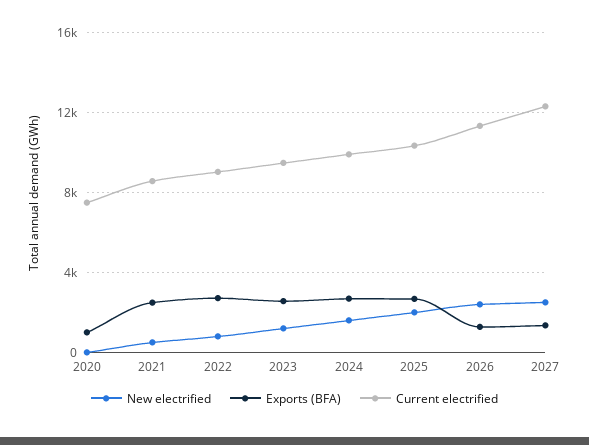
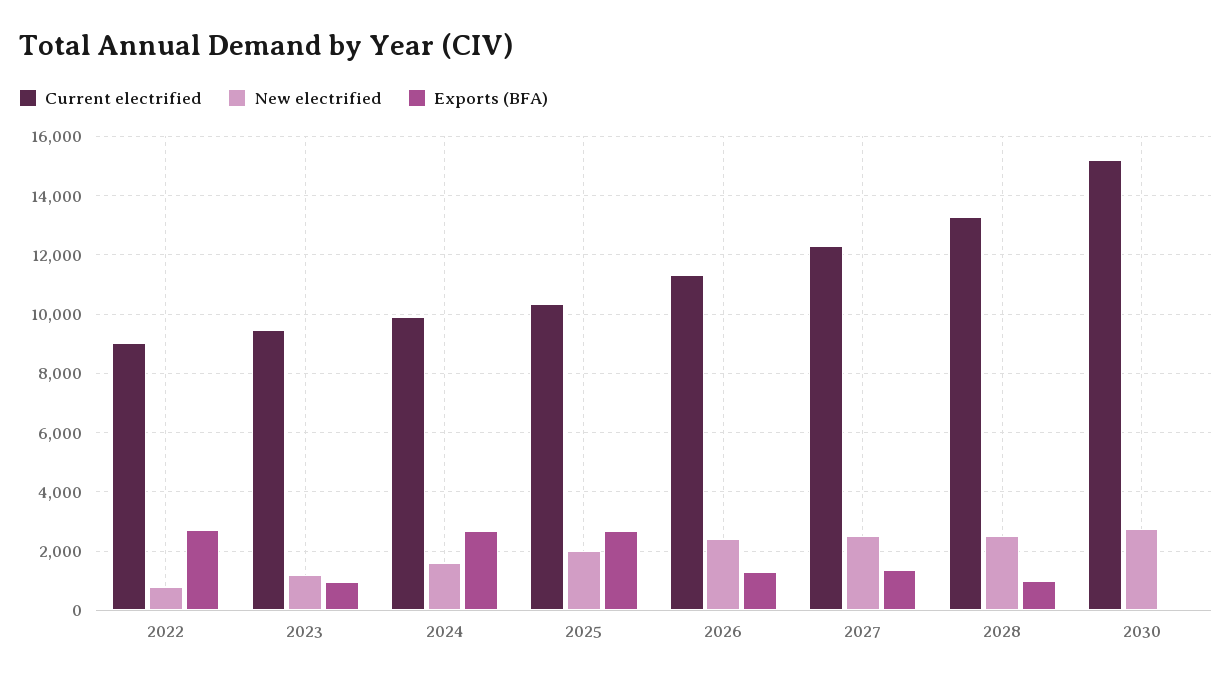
New electrified, 2020: 0 -> none
Exports (BFA), 2020: 1000 -> none
Current electrified, 2020: 7500 -> none
New electrified, 2021: 500 -> none
Exports (BFA), 2021: 2500 -> none
Current electrified, 2021: 8500 -> none
Exports (BFA), 2023: 2500 -> 1000
Current electrified, 2028: none -> 13250
New electrified, 2028: none -> 2500
Exports (BFA), 2028: none -> 1000
Current electrified, 2030: none -> 15250
New electrified, 2030: none -> 2750
Exports (BFA), 2030: none -> 0

